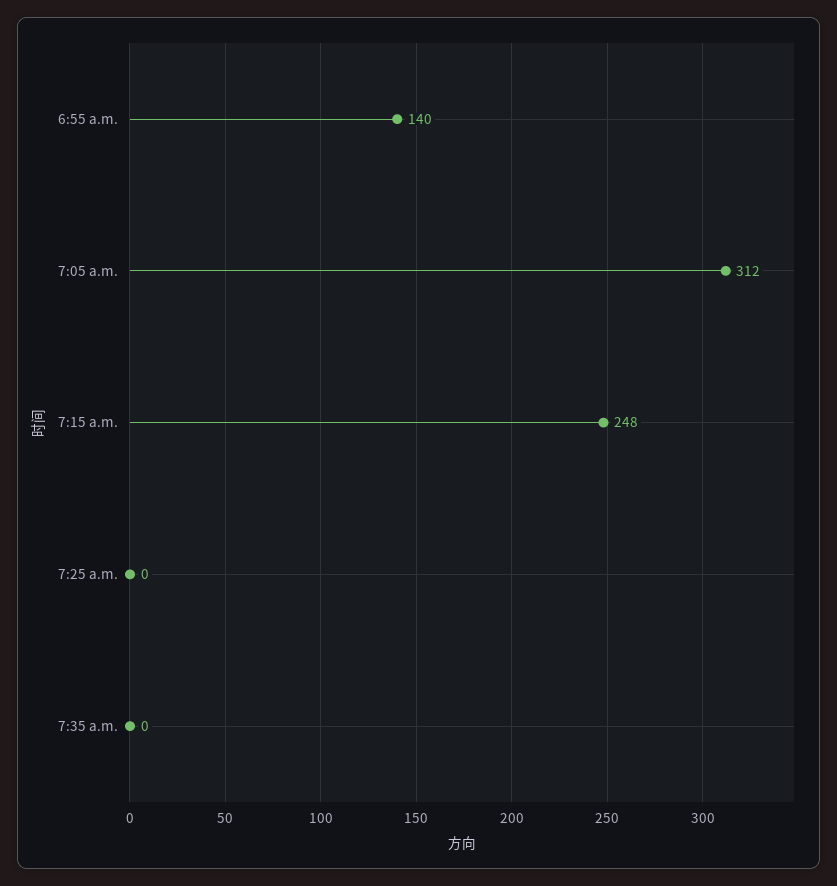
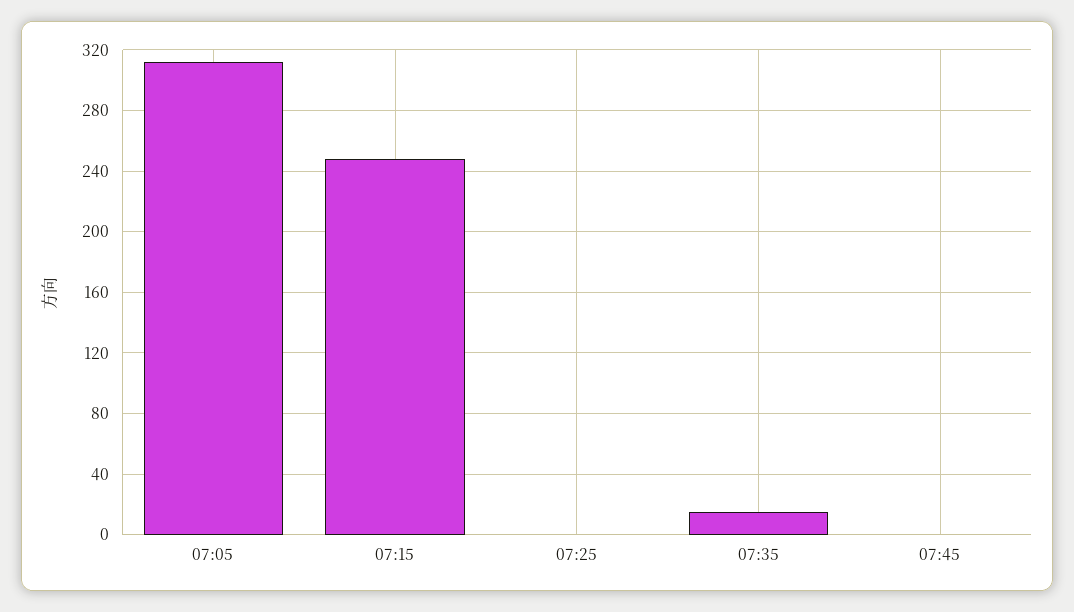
6:55 a.m.: 140 -> none
7:35 a.m.: 0 -> 15
07:45: none -> 0

